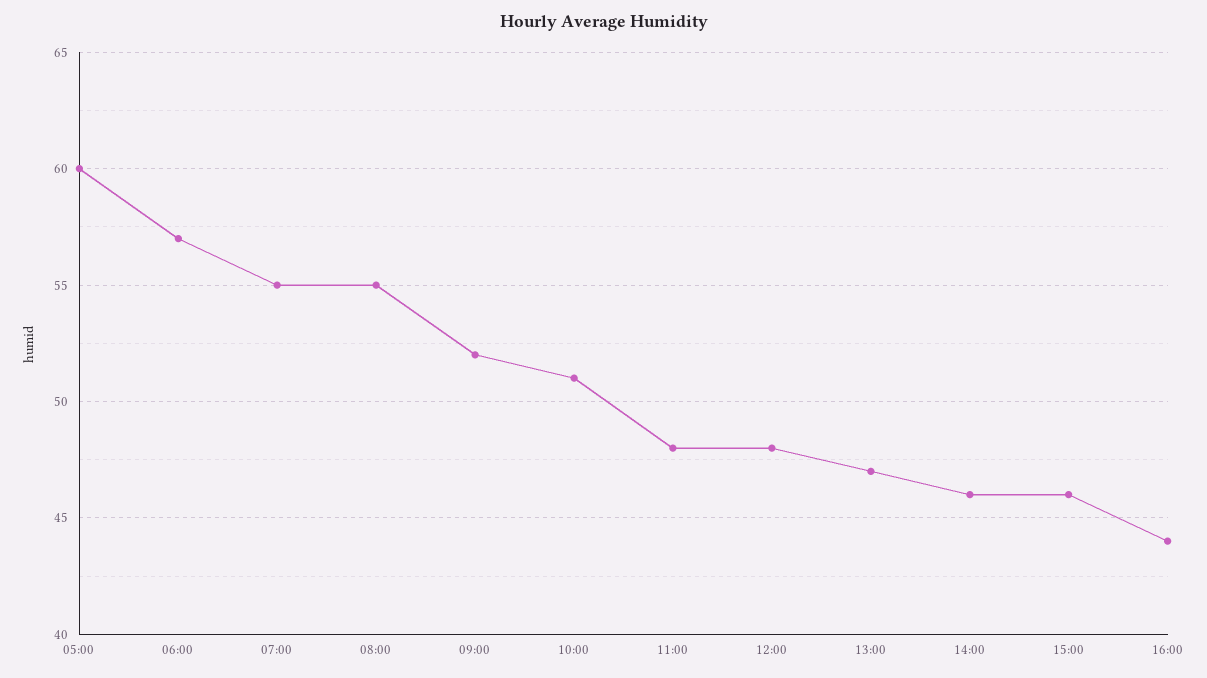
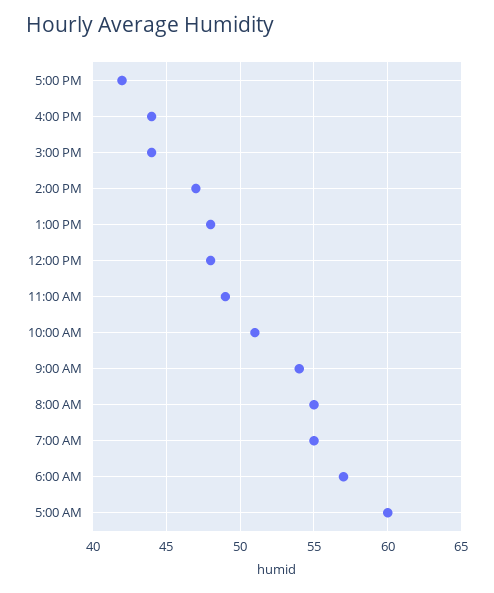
09:00: 52 -> 54
11:00: 48 -> 49
13:00: 47 -> 48
14:00: 46 -> 47
15:00: 46 -> 44
5:00 PM: none -> 42

